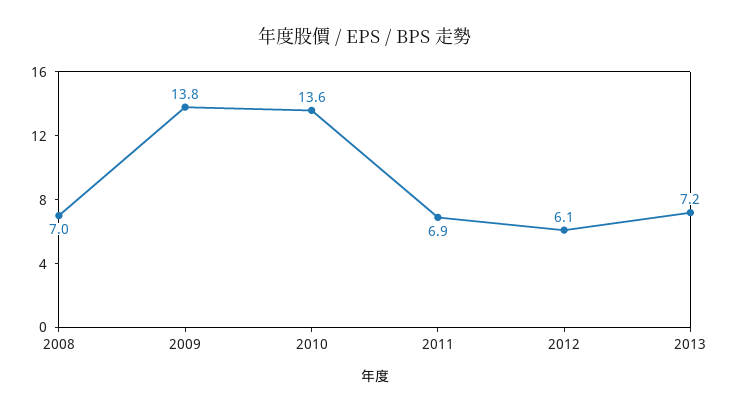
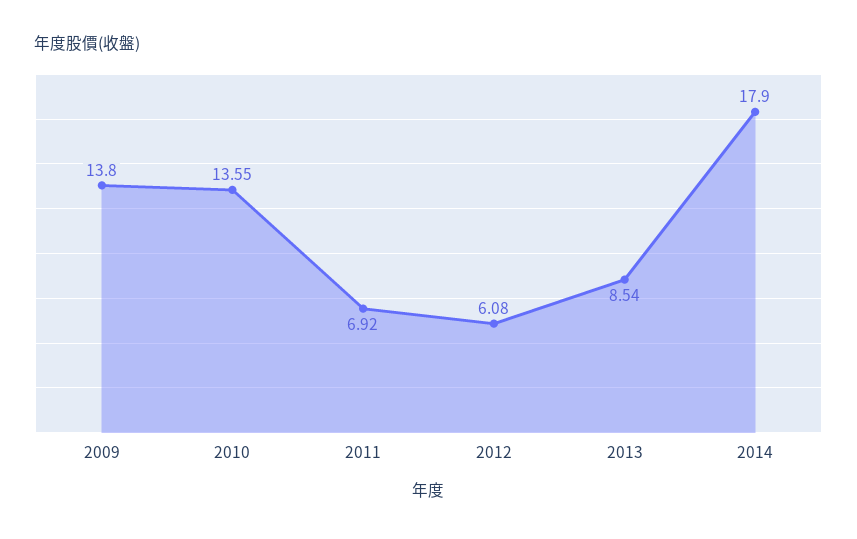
2008: 7 -> none
2013: 7.2 -> 8.54
2014: none -> 17.9

